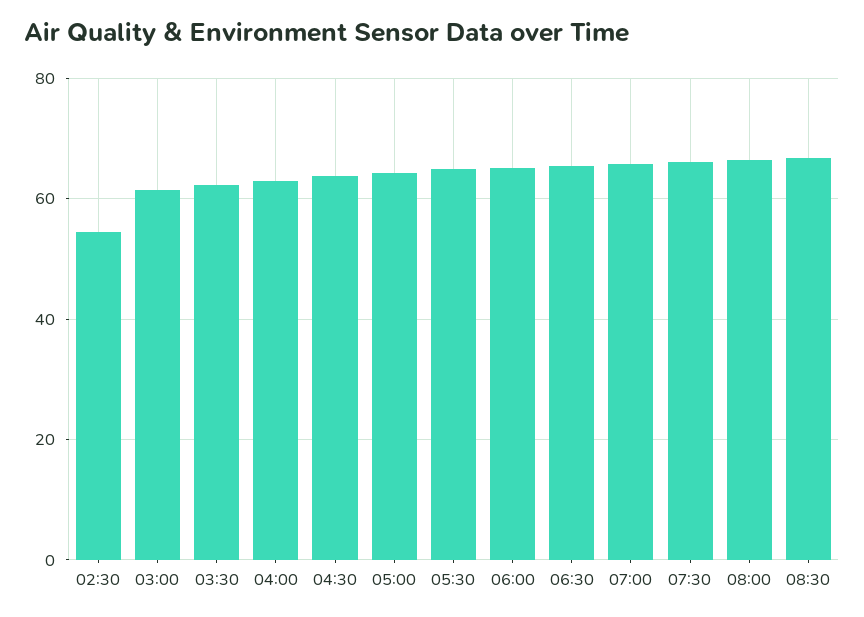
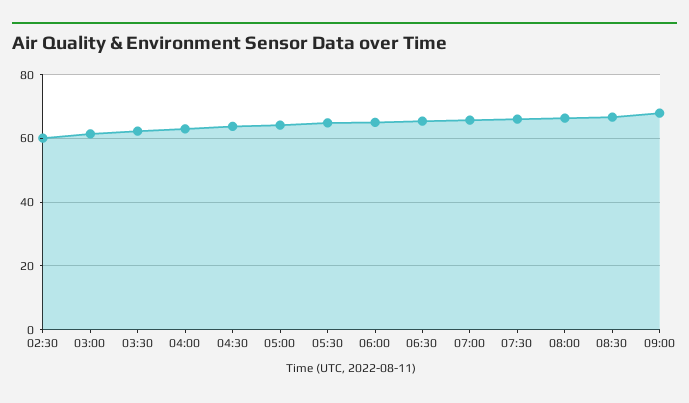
02:30: 54 -> 60
09:00: none -> 68

